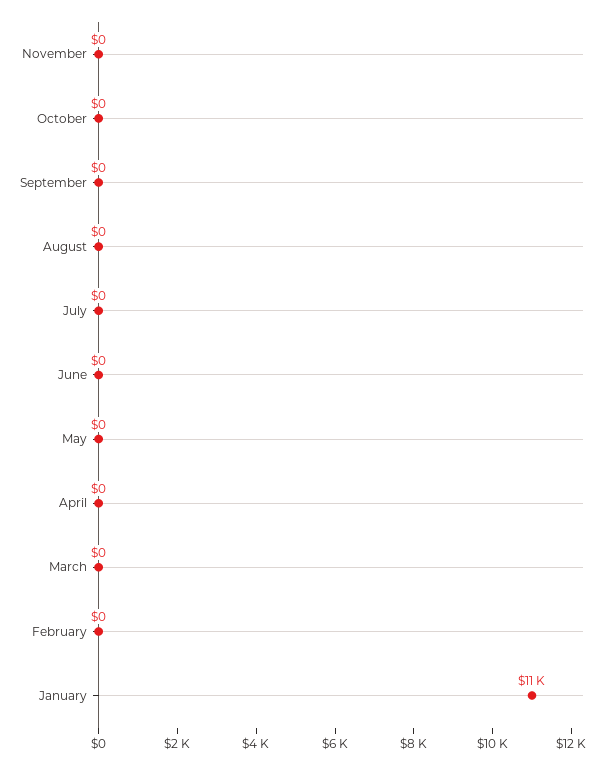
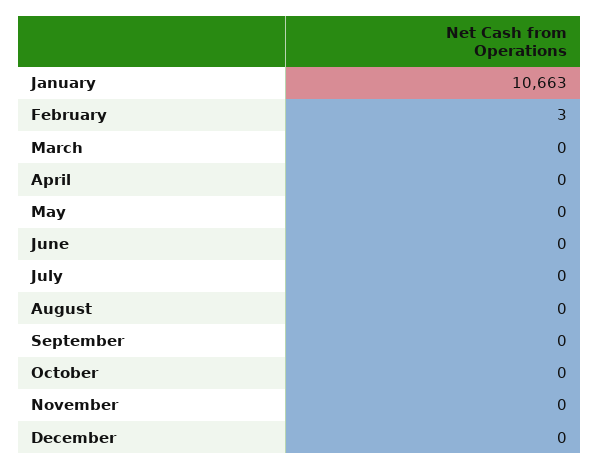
February: 0 -> 3
December: none -> 0

